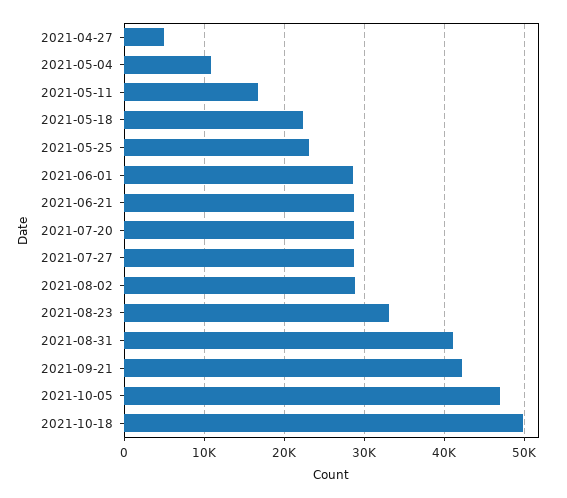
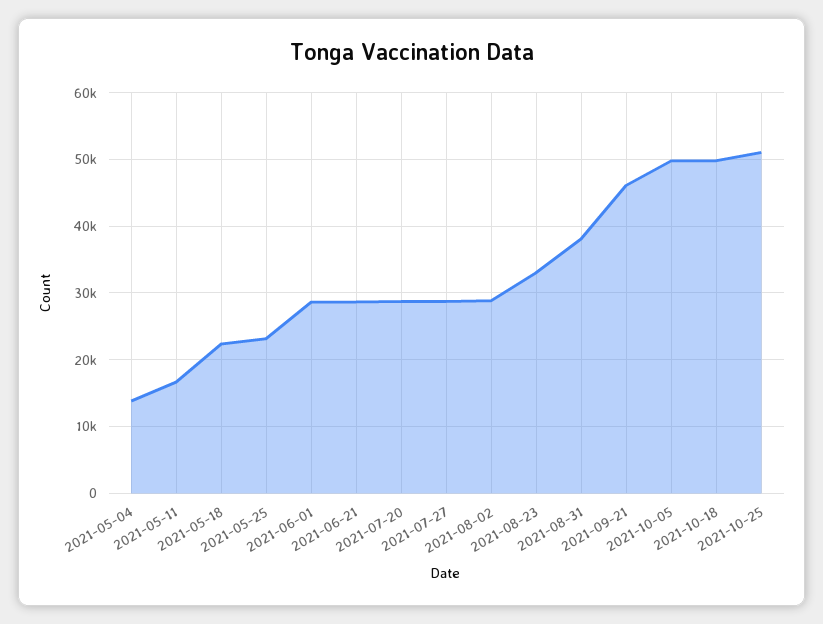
2021-04-27: 5000 -> none
2021-05-04: 11000 -> 14000
2021-08-31: 41000 -> 38000
2021-09-21: 42000 -> 46000
2021-10-05: 47000 -> 50000
2021-10-25: none -> 51000

